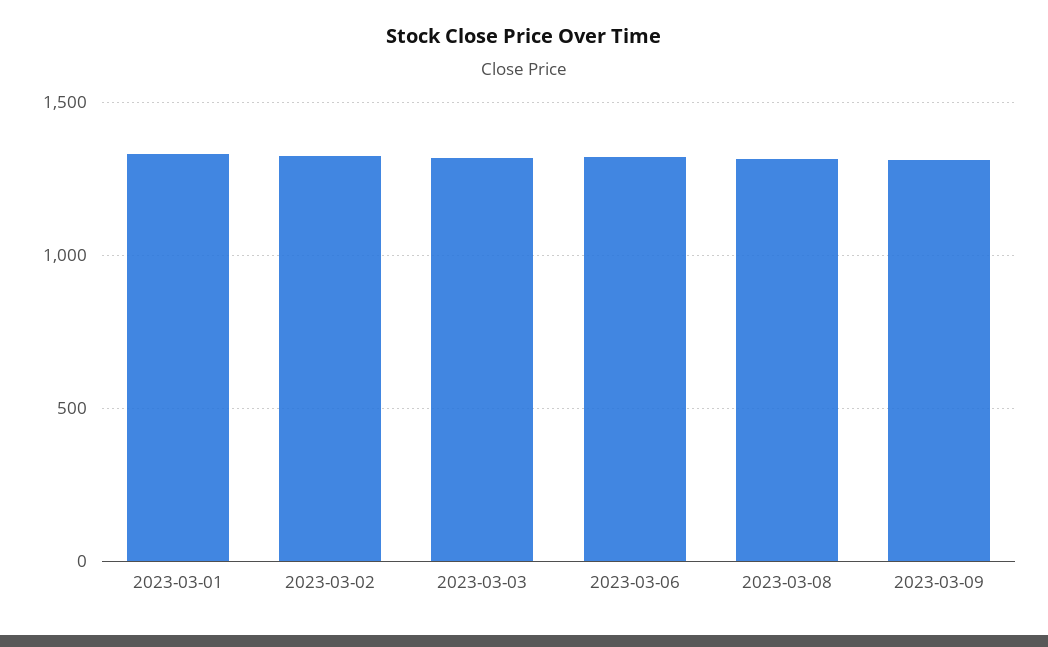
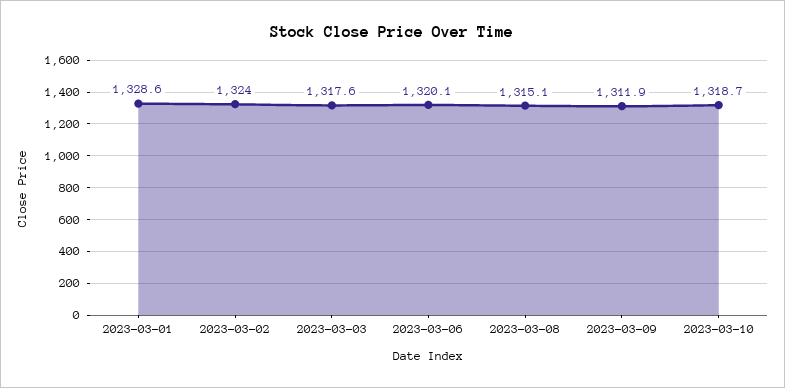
2023-03-10: none -> 1318.7

